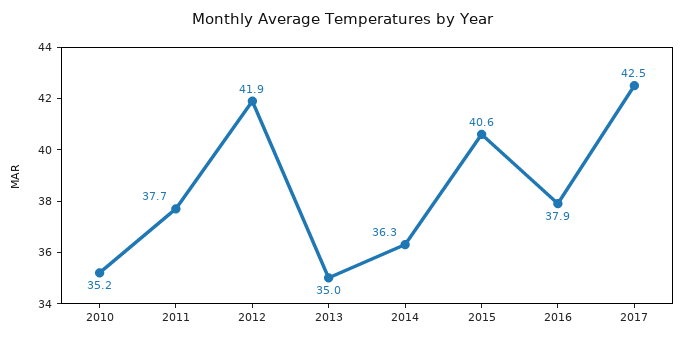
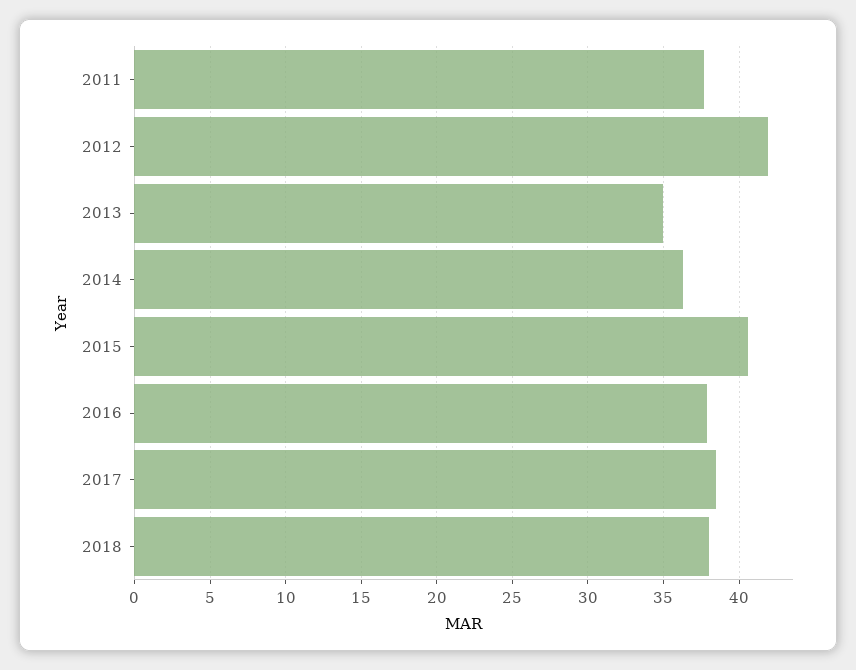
2010: 35.2 -> none
2017: 42.5 -> 38.5
2018: none -> 38

